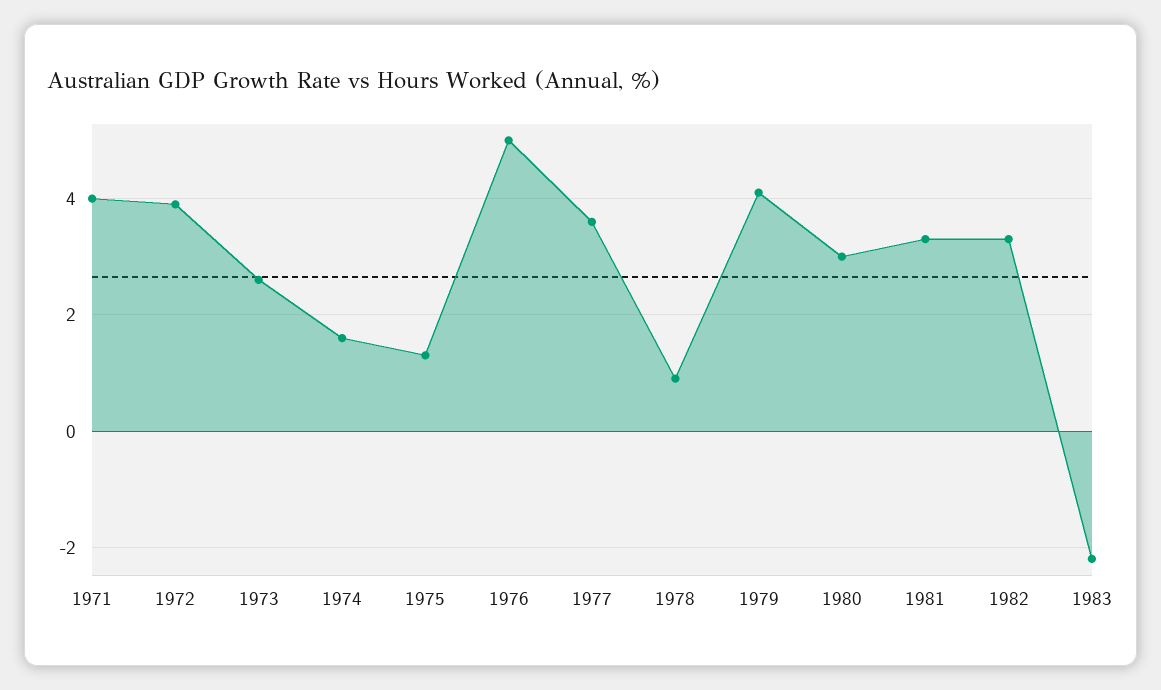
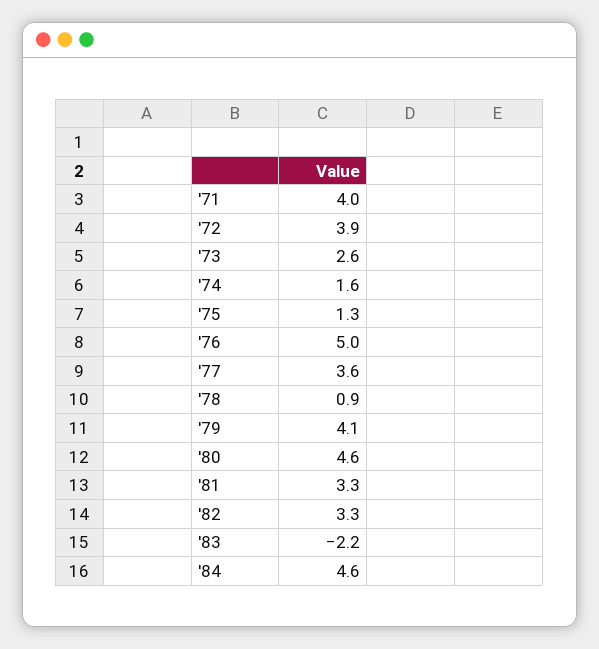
1980: 3 -> 4.6
'84: none -> 4.6

